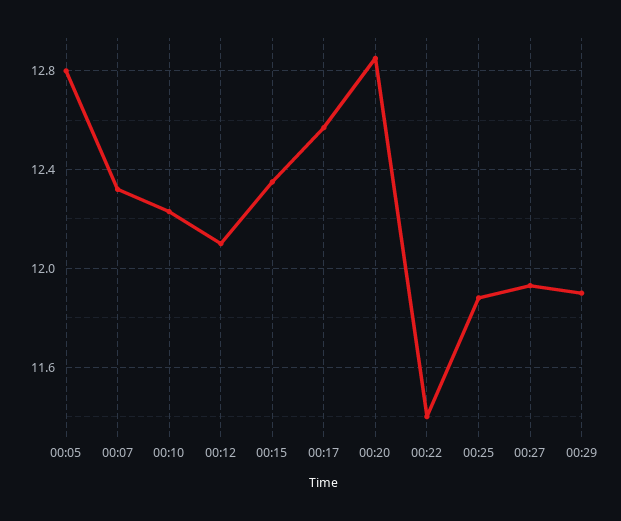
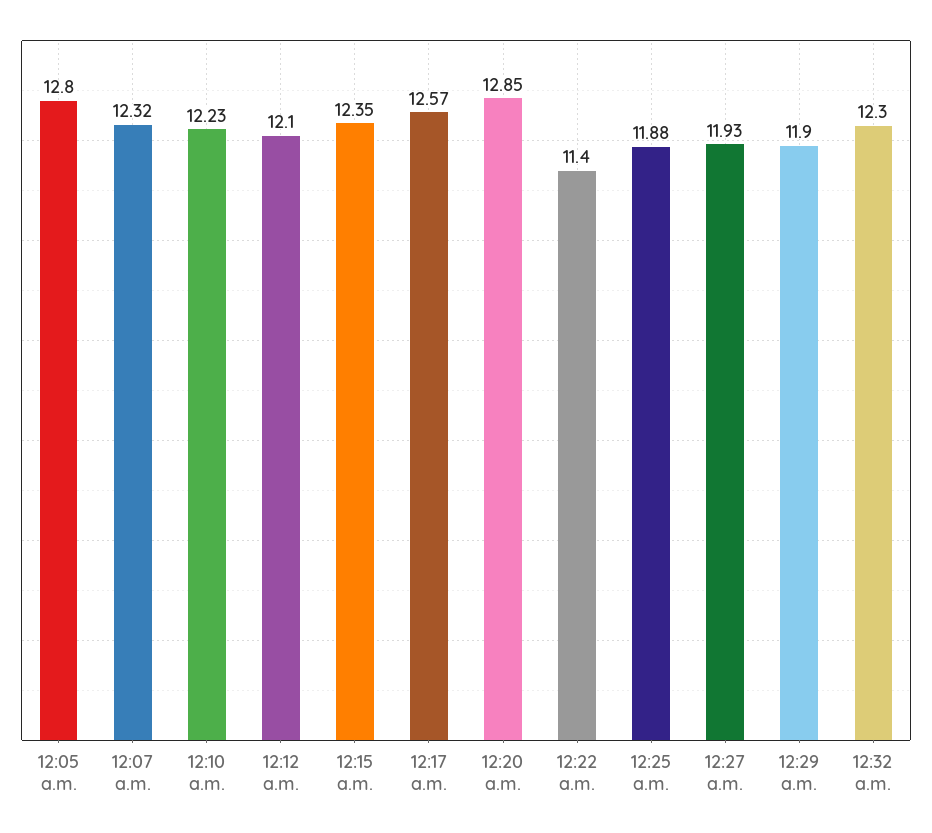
12:32 a.m.: none -> 12.3

